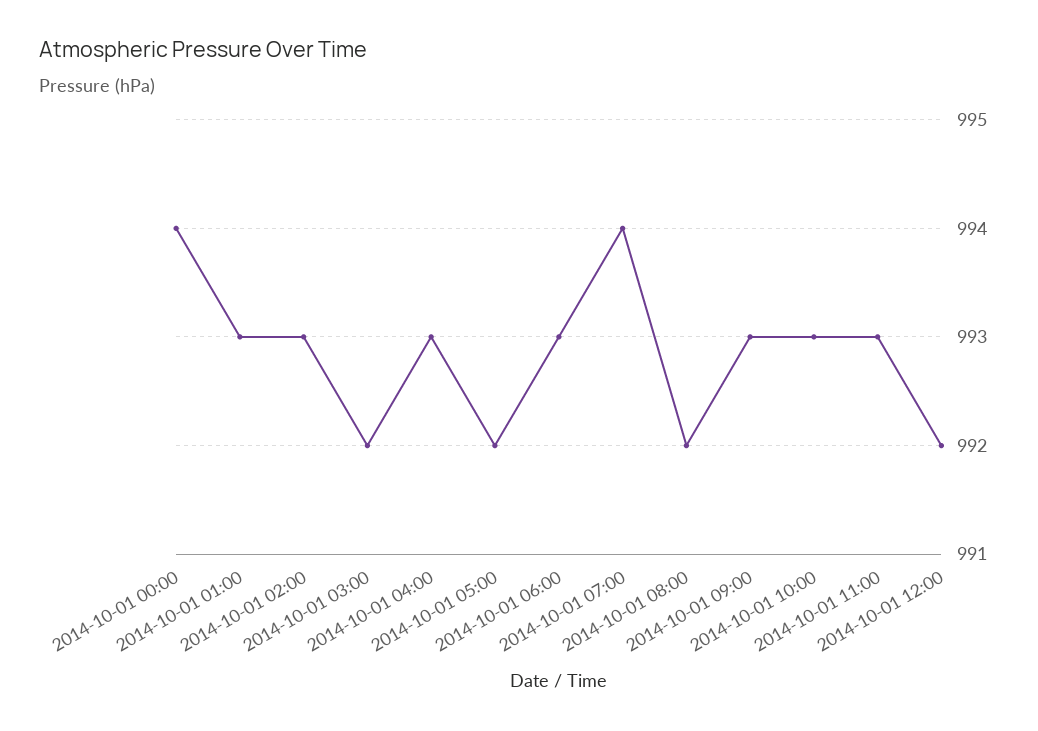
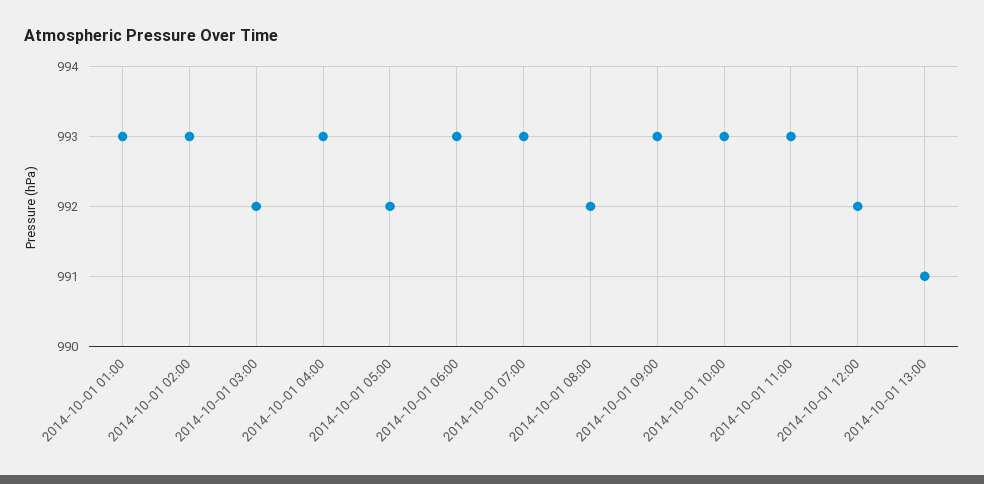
2014-10-01 00:00: 994 -> none
2014-10-01 07:00: 994 -> 993
2014-10-01 13:00: none -> 991

